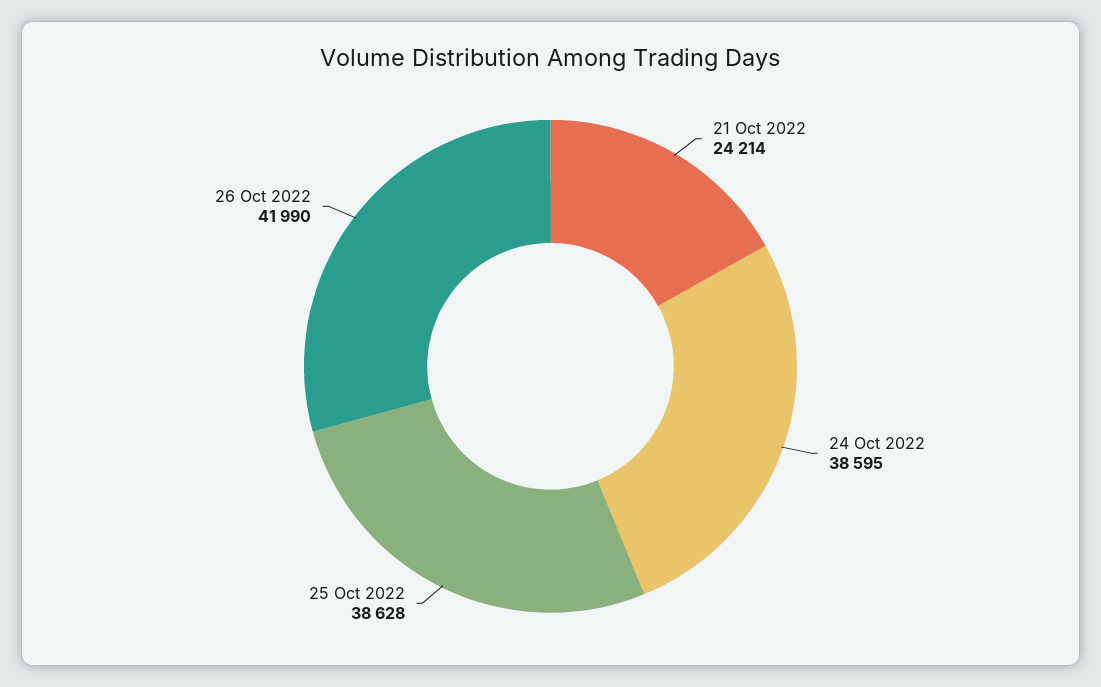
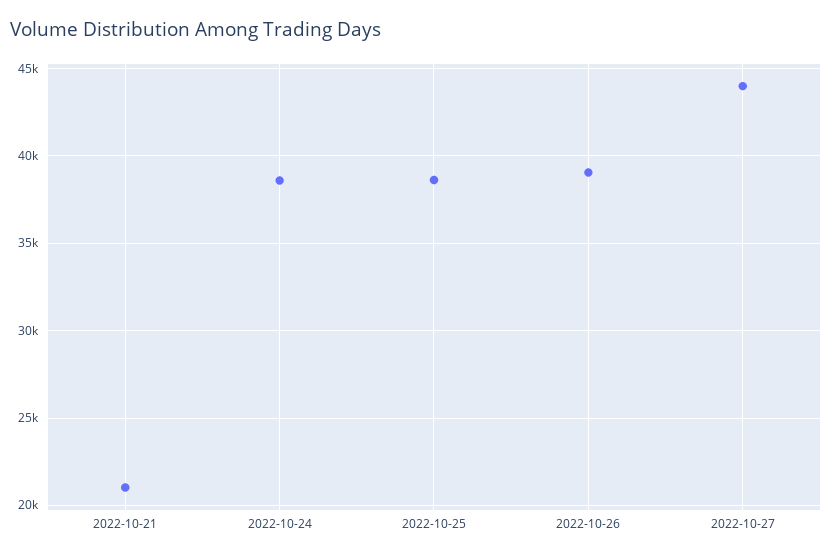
21 Oct 2022: 24214 -> 21000
26 Oct 2022: 41990 -> 39000
2022-10-27: none -> 44000

